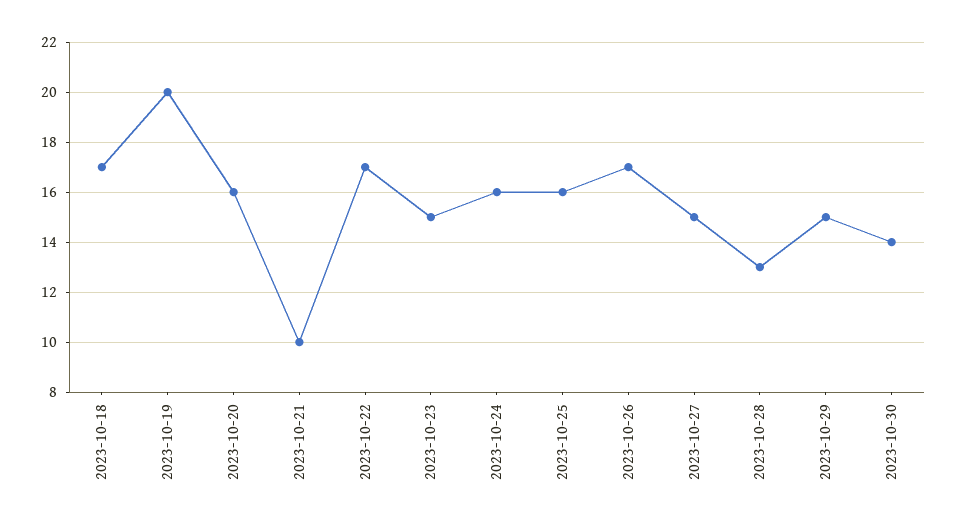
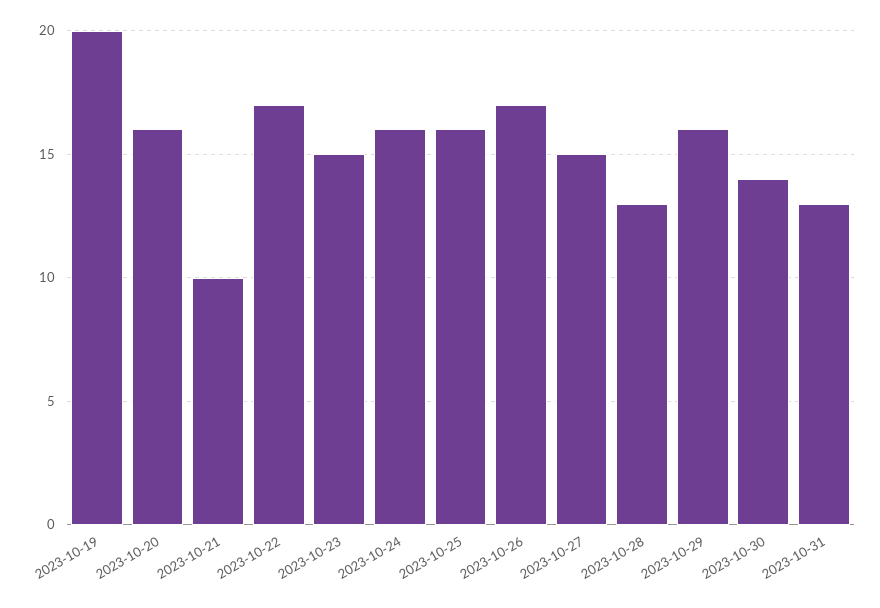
2023-10-18: 17 -> none
2023-10-29: 15 -> 16
2023-10-31: none -> 13

